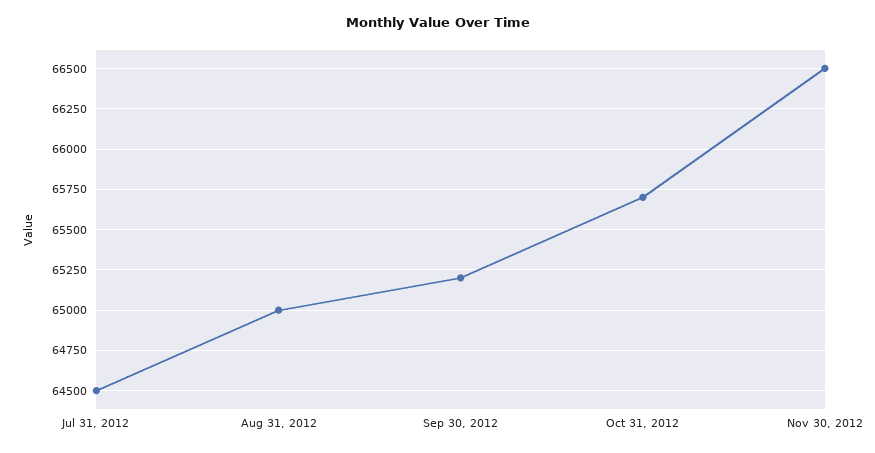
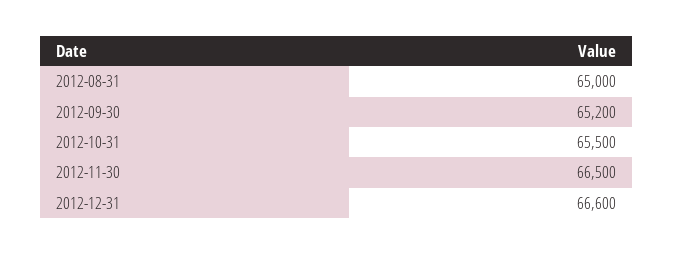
Jul 31, 2012: 64500 -> none
Oct 31, 2012: 65700 -> 65500
2012-12-31: none -> 66600

